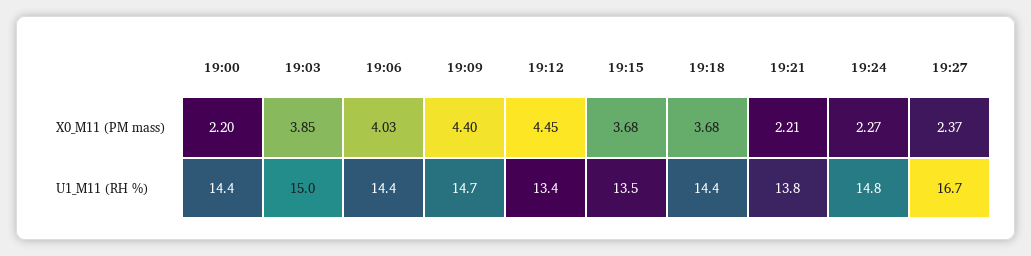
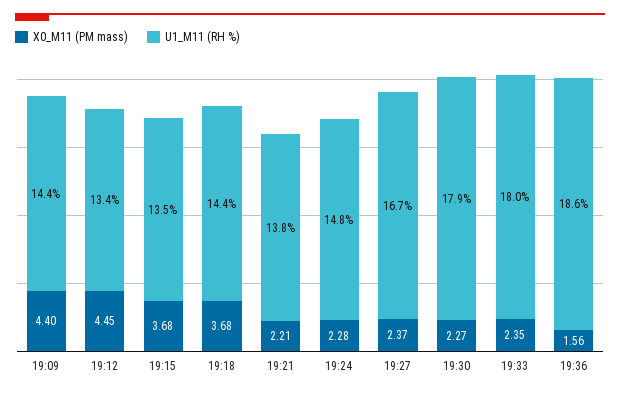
X0_M11 (PM mass), 19:00: 2.2 -> none
X0_M11 (PM mass), 19:03: 3.85 -> none
X0_M11 (PM mass), 19:06: 4.03 -> none
X0_M11 (PM mass), 19:24: 2.27 -> 2.28
U1_M11 (RH %), 19:00: 14.4 -> none
U1_M11 (RH %), 19:03: 15 -> none
U1_M11 (RH %), 19:06: 14.4 -> none
U1_M11 (RH %), 19:09: 14.7 -> 14.4
X0_M11 (PM mass), 19:30: none -> 2.27
U1_M11 (RH %), 19:30: none -> 17.9
X0_M11 (PM mass), 19:33: none -> 2.35
U1_M11 (RH %), 19:33: none -> 18
X0_M11 (PM mass), 19:36: none -> 1.56
U1_M11 (RH %), 19:36: none -> 18.6

